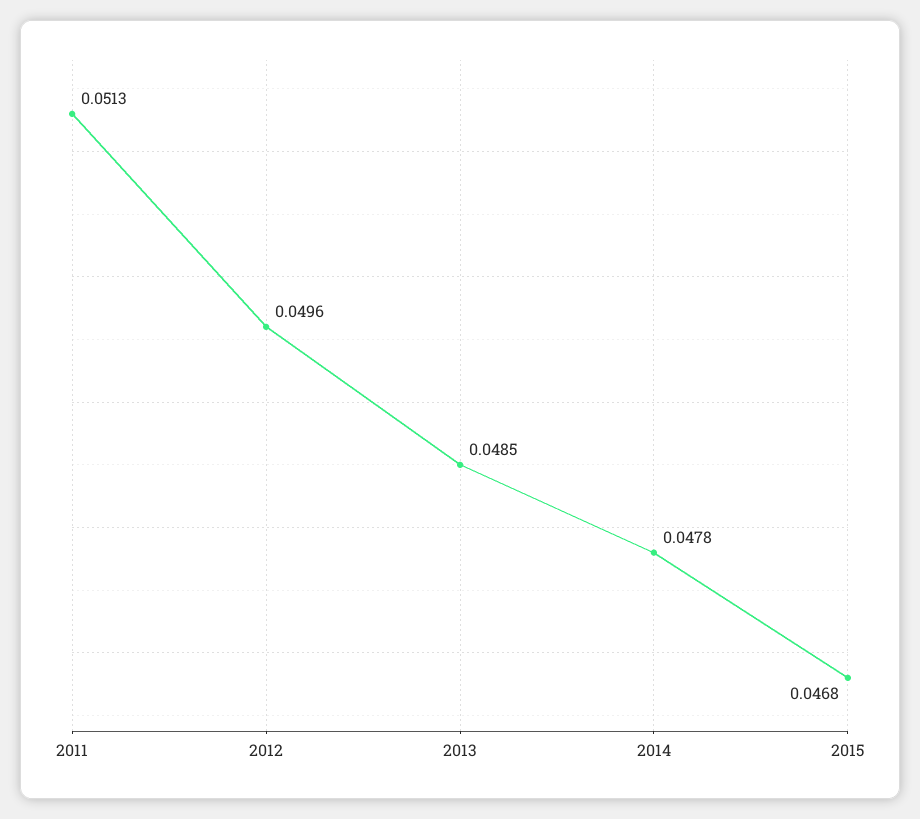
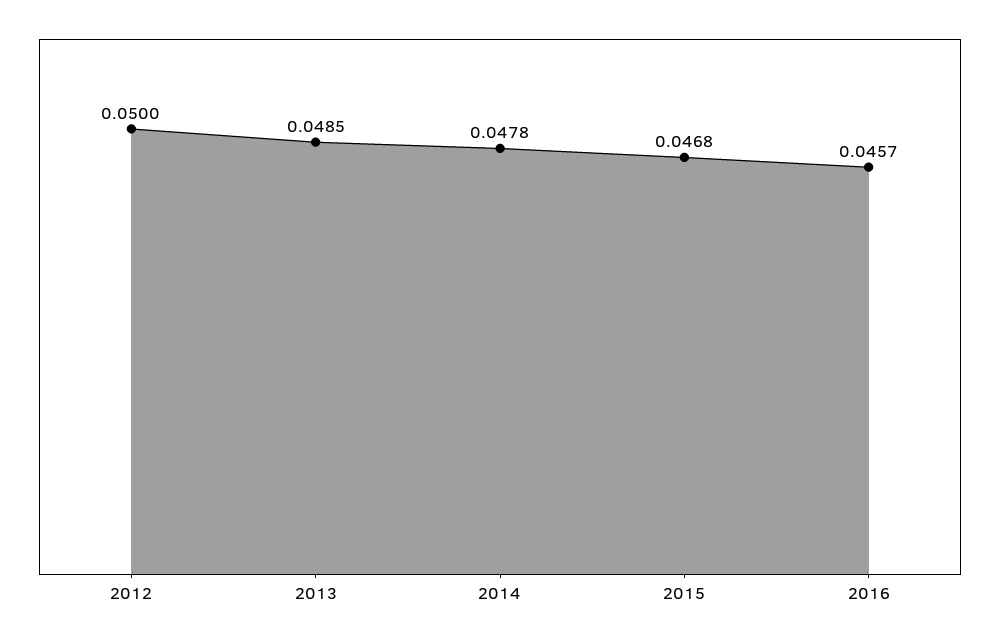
2011: 0.0513 -> none
2012: 0.0496 -> 0.05
2016: none -> 0.0457

